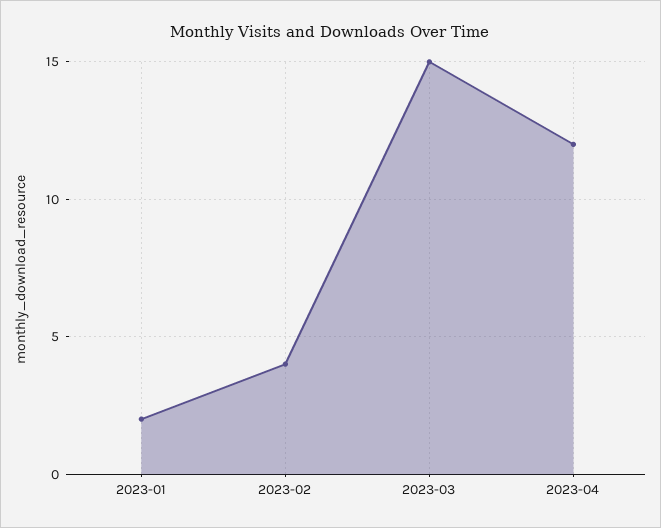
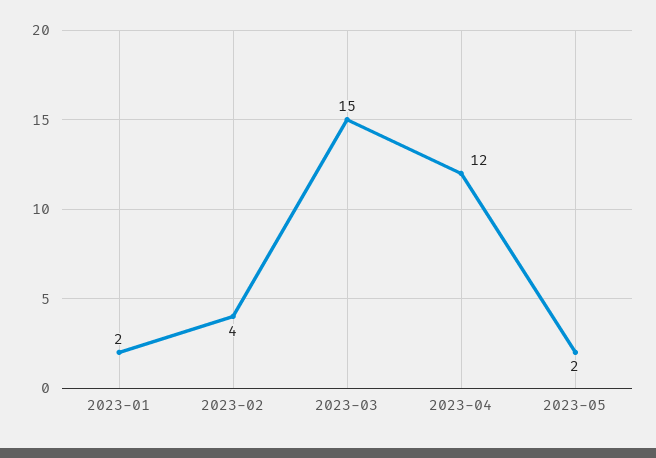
2023-05: none -> 2

